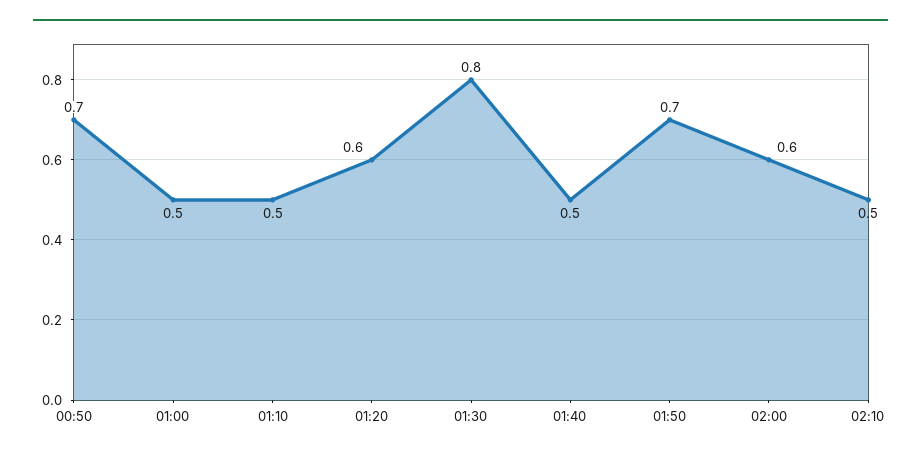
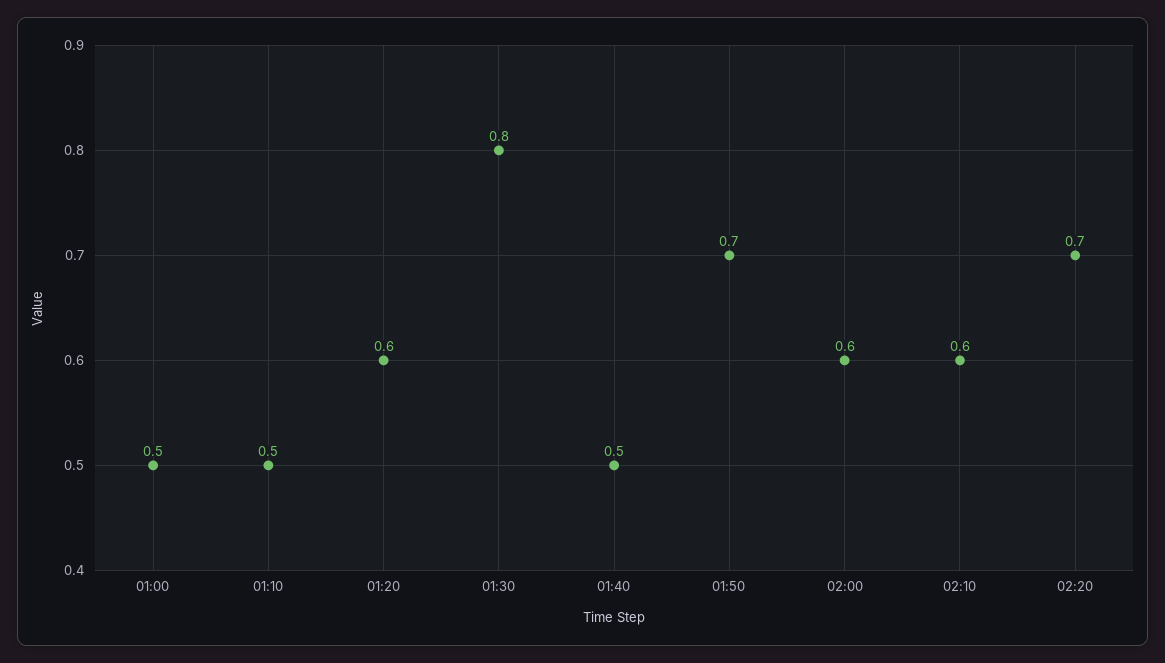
00:50: 0.7 -> none
02:10: 0.5 -> 0.6
02:20: none -> 0.7

